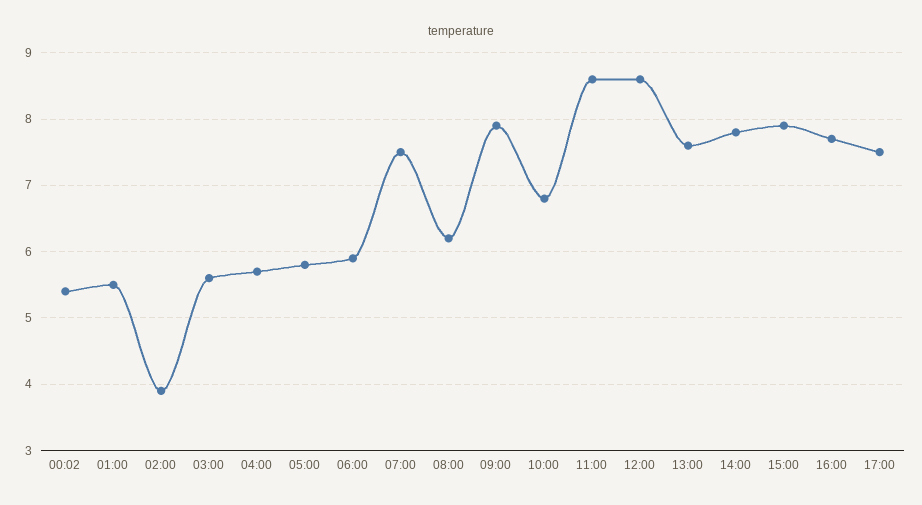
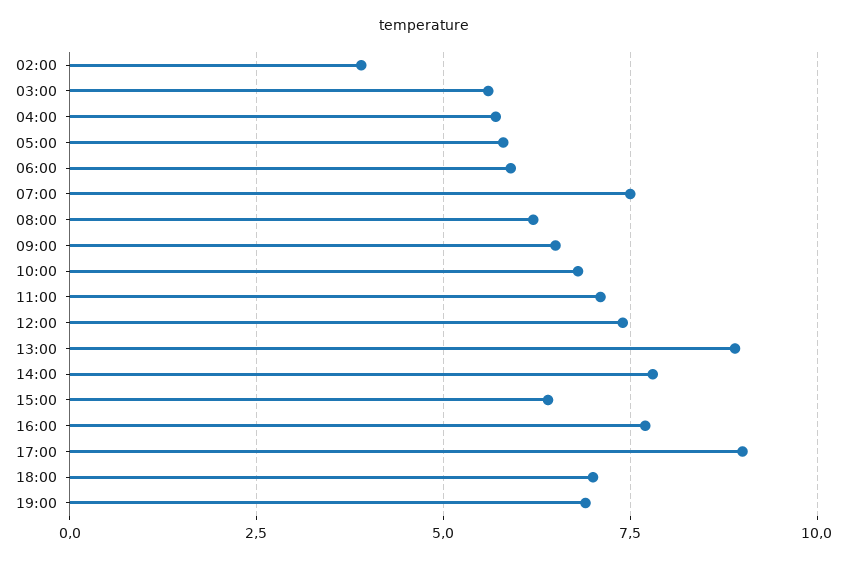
00:02: 5.4 -> none
01:00: 5.5 -> none
09:00: 7.9 -> 6.5
11:00: 8.6 -> 7
12:00: 8.6 -> 7.5
13:00: 7.6 -> 9
15:00: 7.9 -> 6.5
17:00: 7.5 -> 9
18:00: none -> 7
19:00: none -> 7

